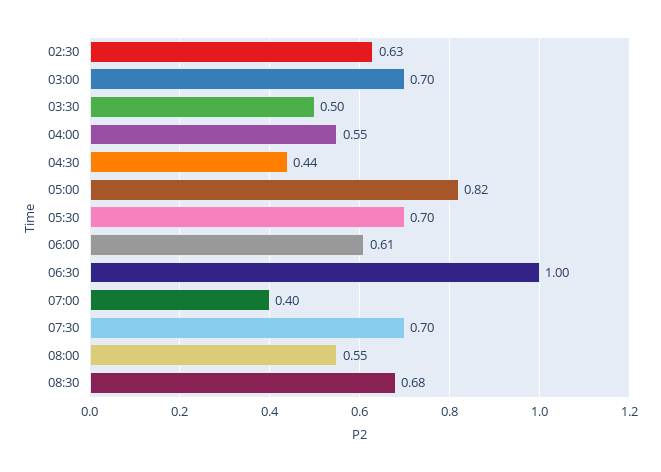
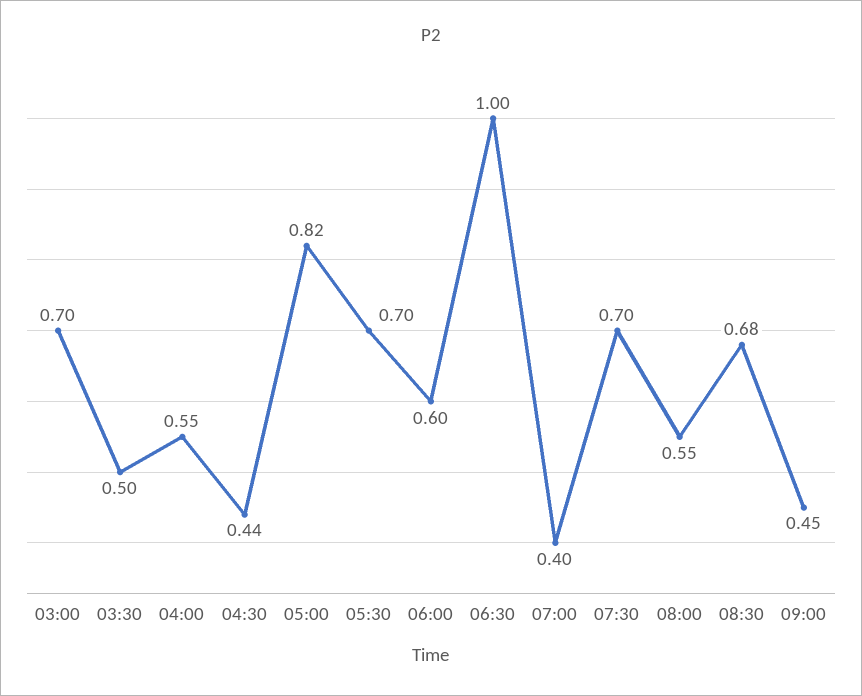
02:30: 0.63 -> none
06:00: 0.61 -> 0.6
09:00: none -> 0.45

